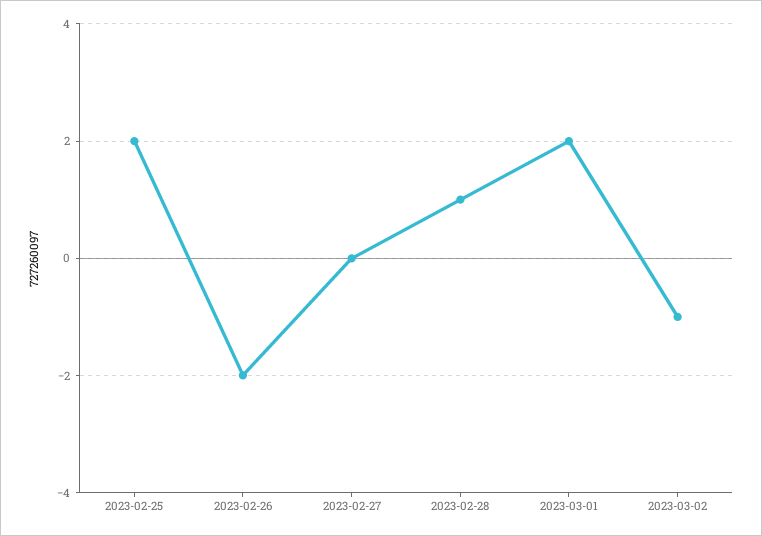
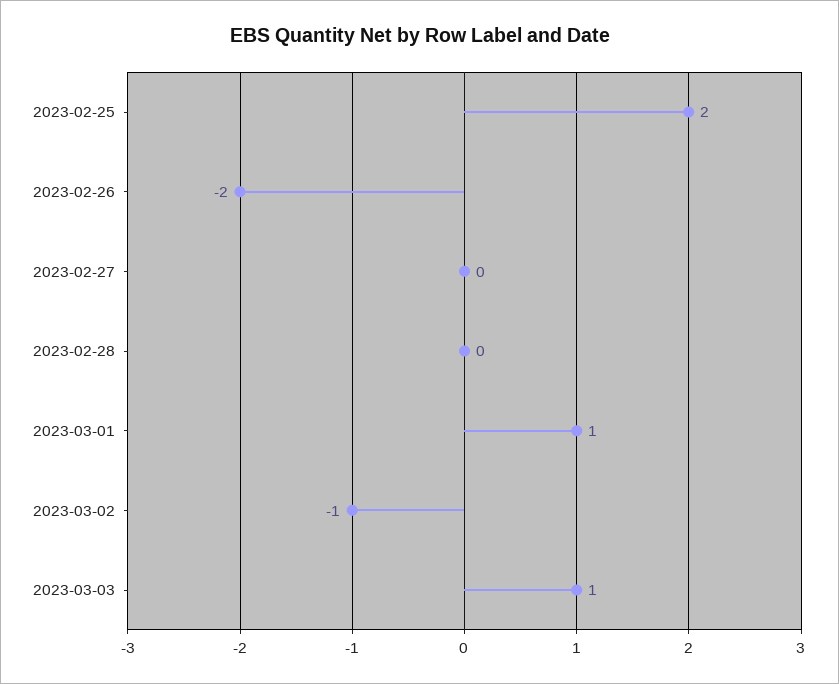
2023-02-28: 1 -> 0
2023-03-01: 2 -> 1
2023-03-03: none -> 1

